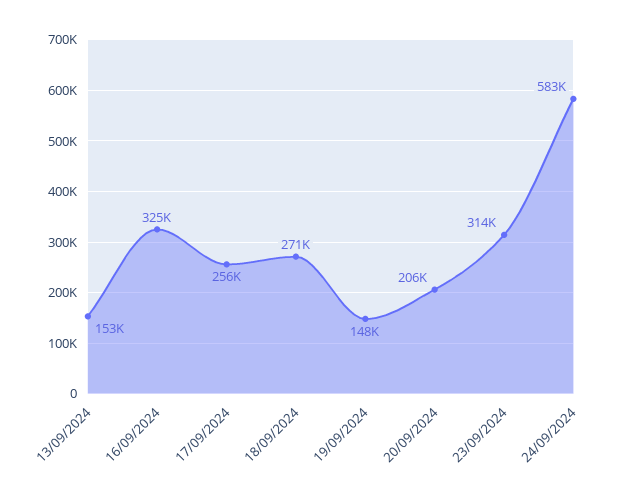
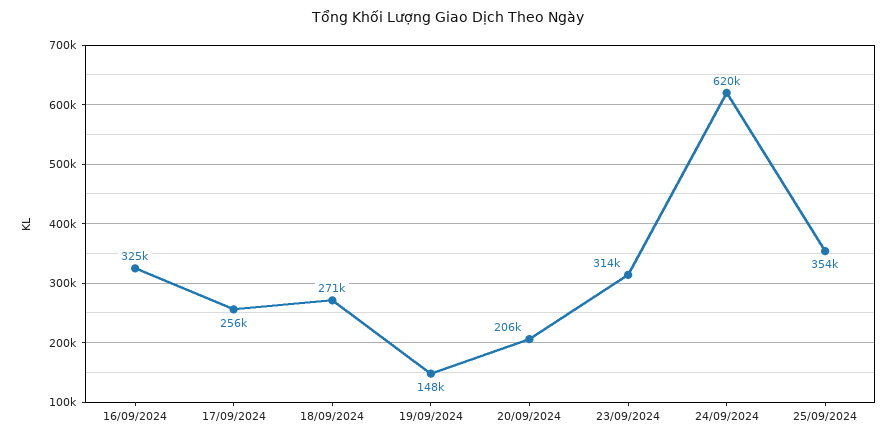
13/09/2024: 153000 -> none
24/09/2024: 583000 -> 620000
25/09/2024: none -> 354000

